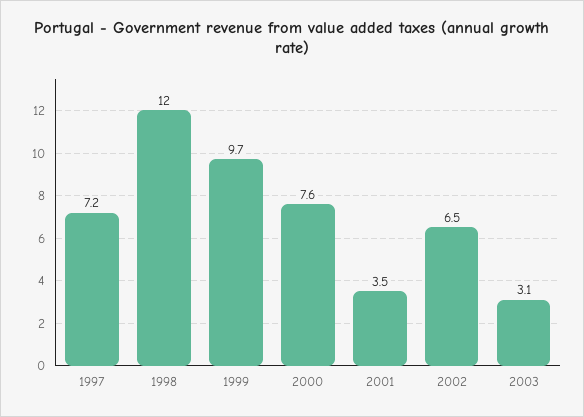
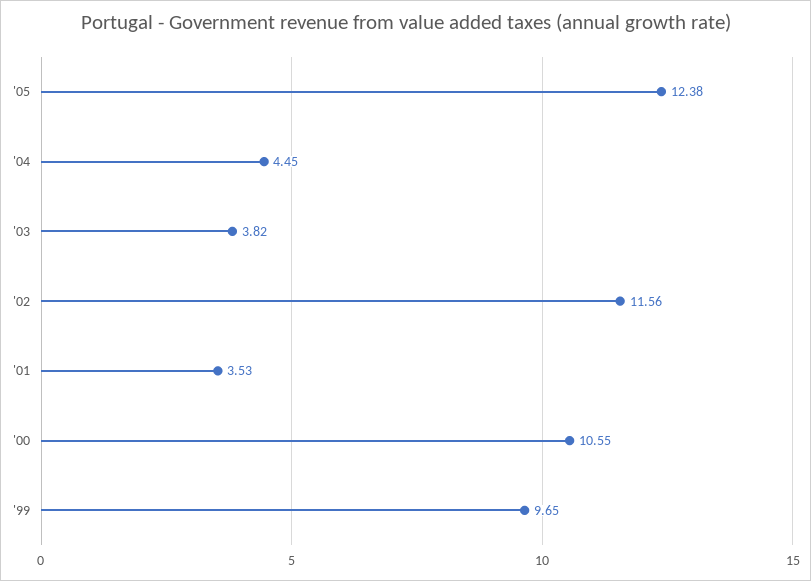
1997: 7.2 -> none
1998: 12 -> none
2000: 7.6 -> 10.55
2002: 6.5 -> 11.56
2003: 3.1 -> 3.82
'05: none -> 12.38
'04: none -> 4.45

